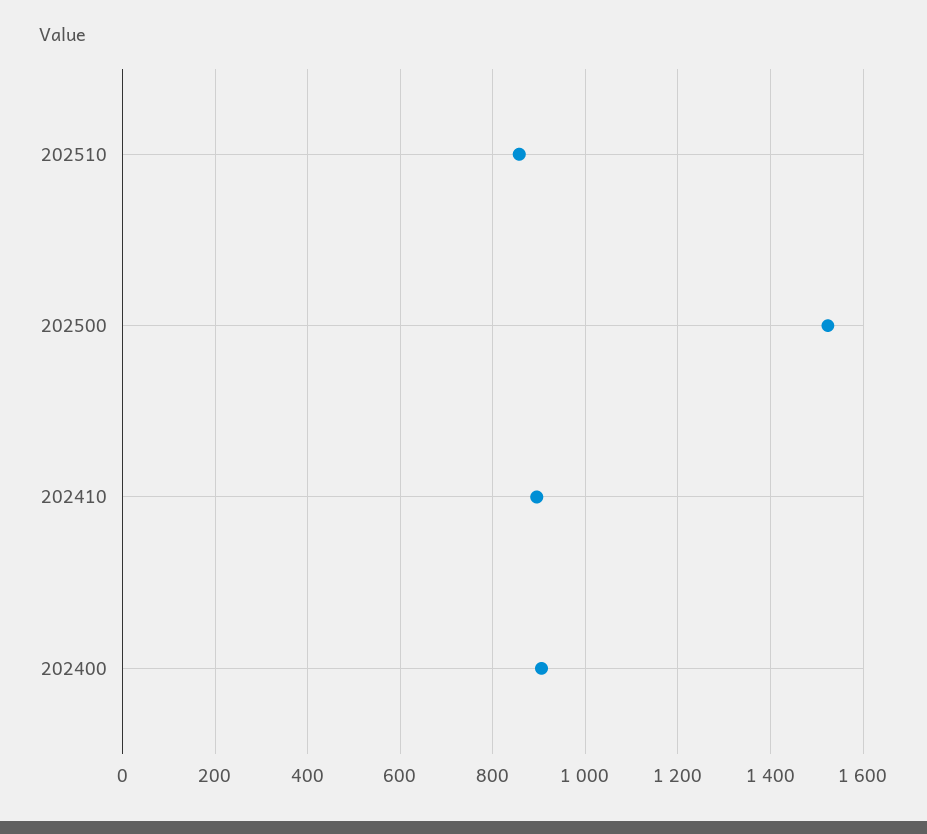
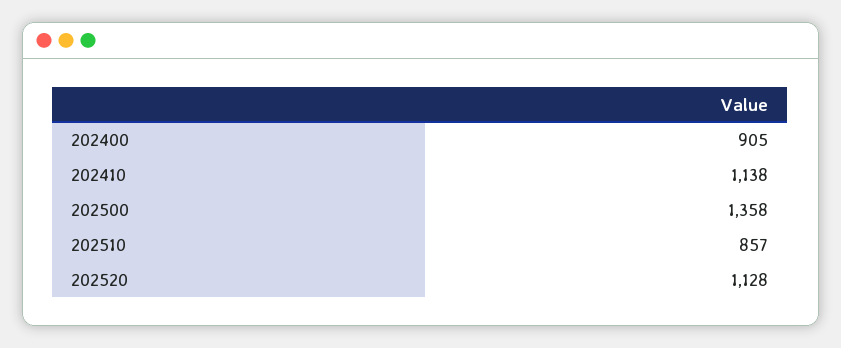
202500: 1520 -> 1358
202410: 900 -> 1138
202520: none -> 1128

